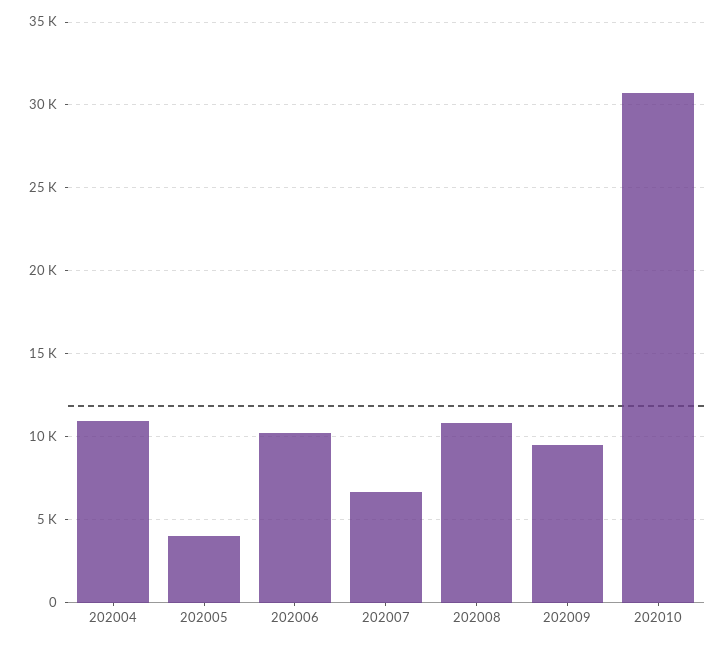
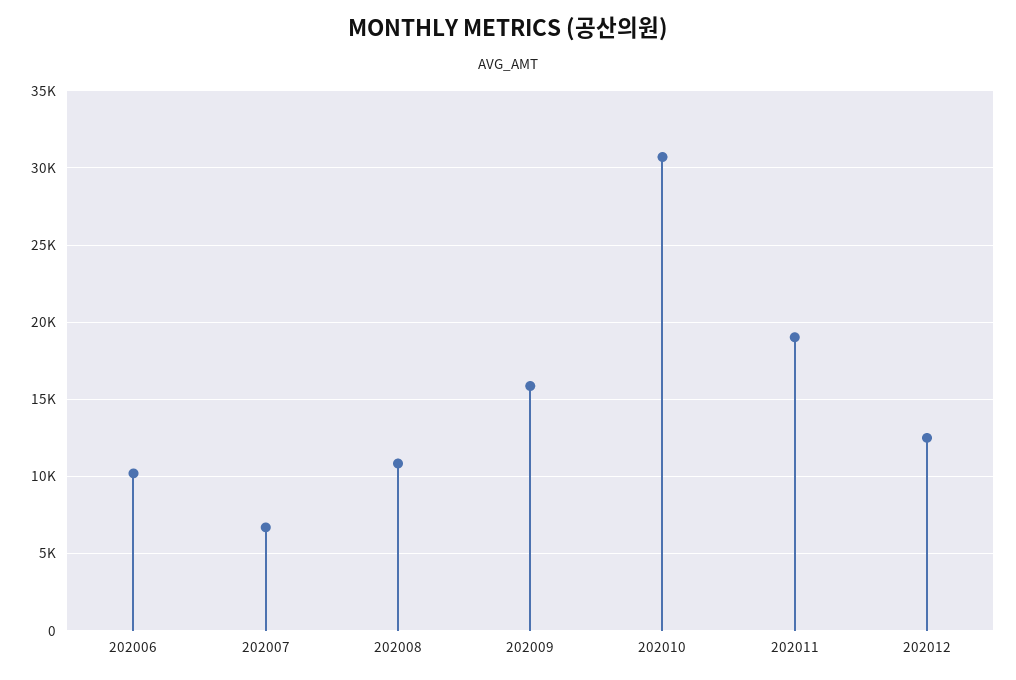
202004: 11000 -> none
202005: 4000 -> none
202009: 9500 -> 16000
202011: none -> 19000
202012: none -> 12500

